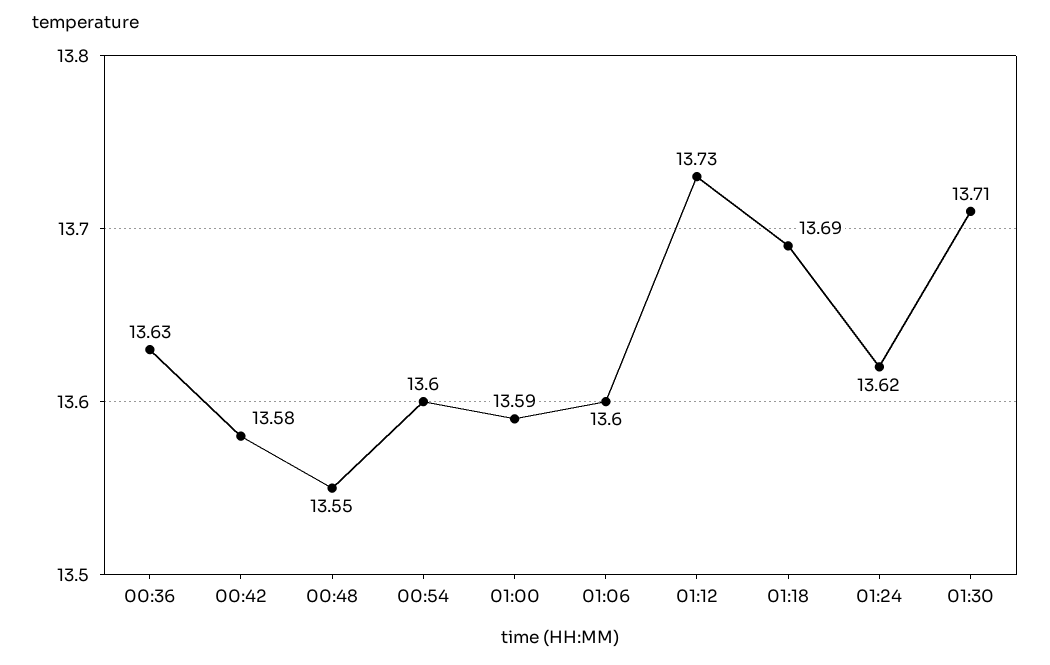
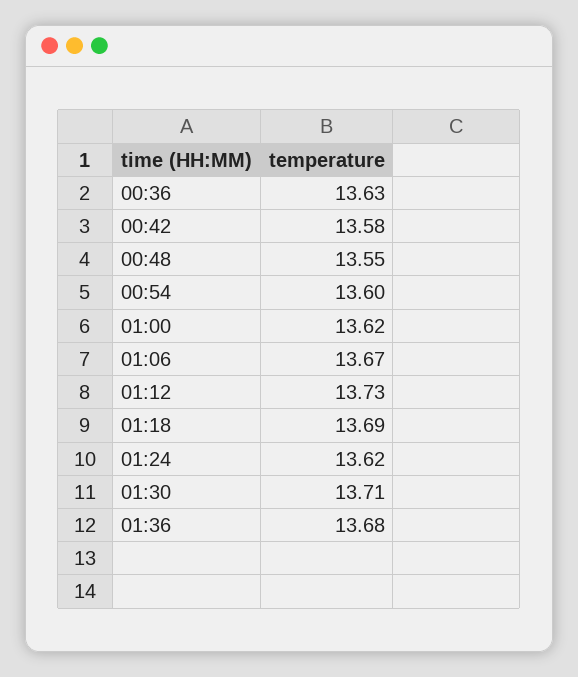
01:00: 13.59 -> 13.62
01:06: 13.6 -> 13.67
01:36: none -> 13.68

